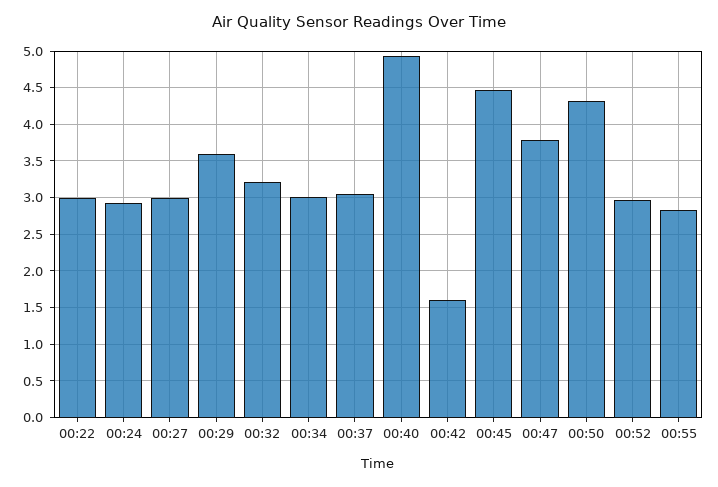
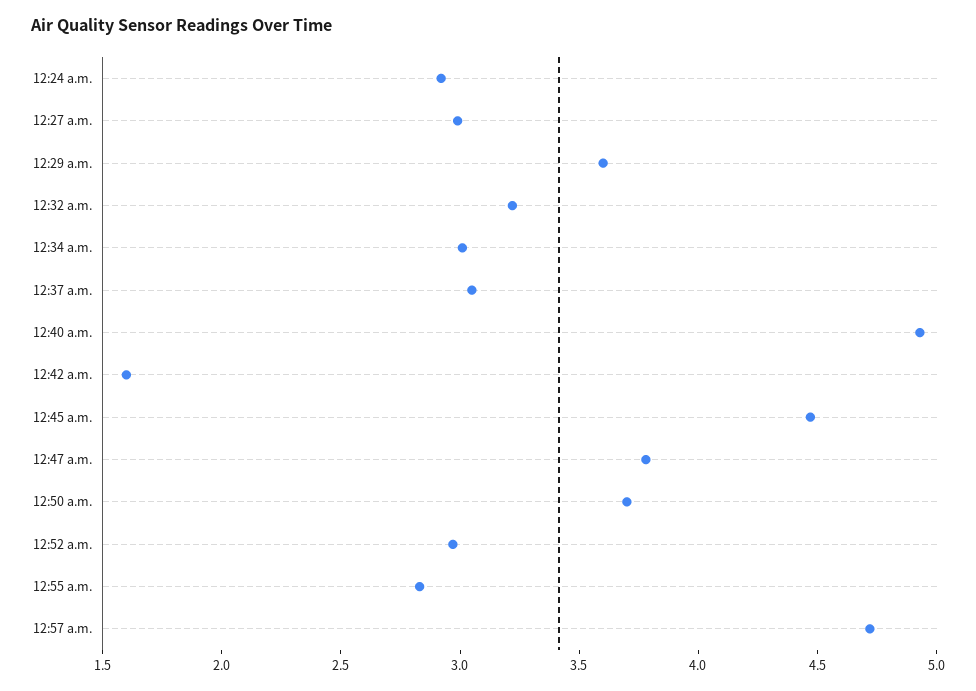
00:22: 3 -> none
00:50: 4.3 -> 3.7
12:57 a.m.: none -> 4.7

